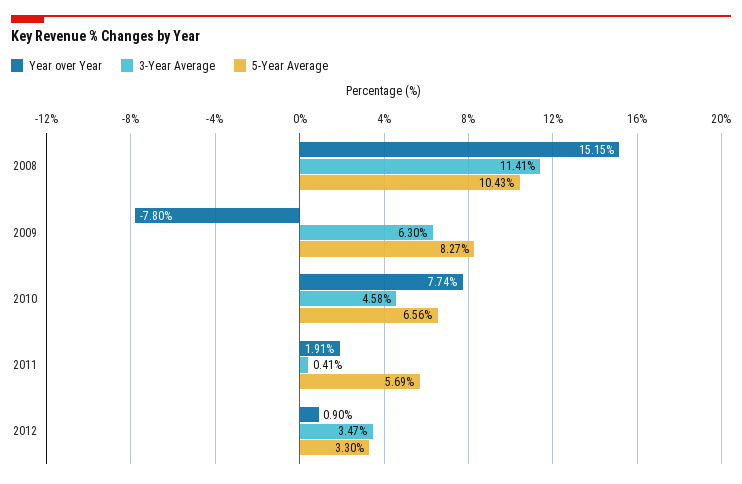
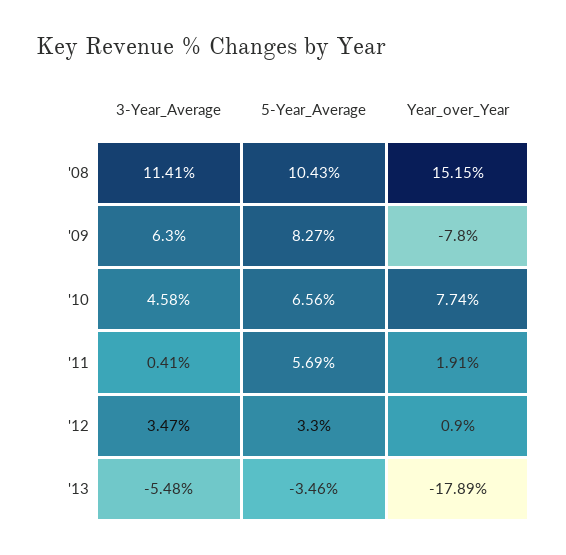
3-Year Average, '13: none -> -5.48
5-Year Average, '13: none -> -3.46
Year over Year, '13: none -> -17.89

